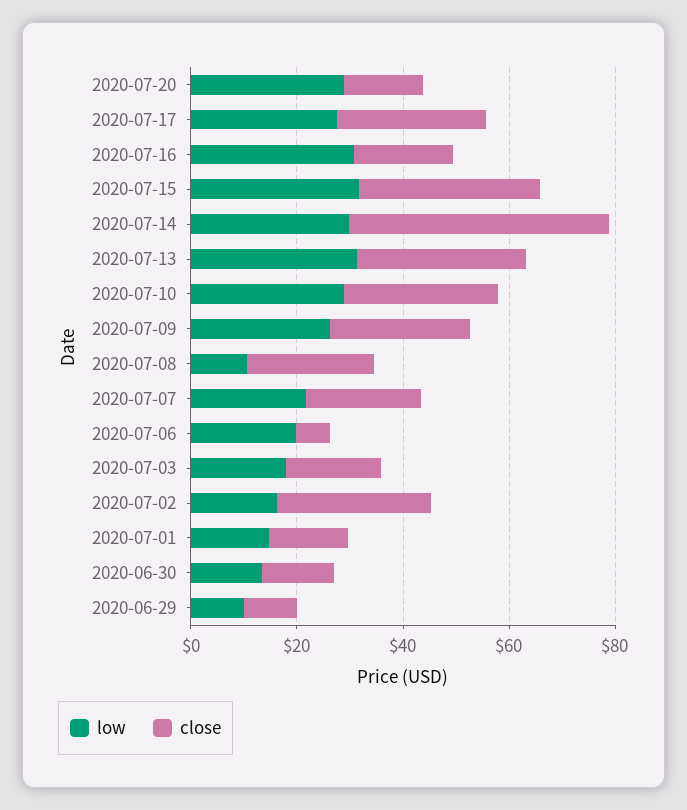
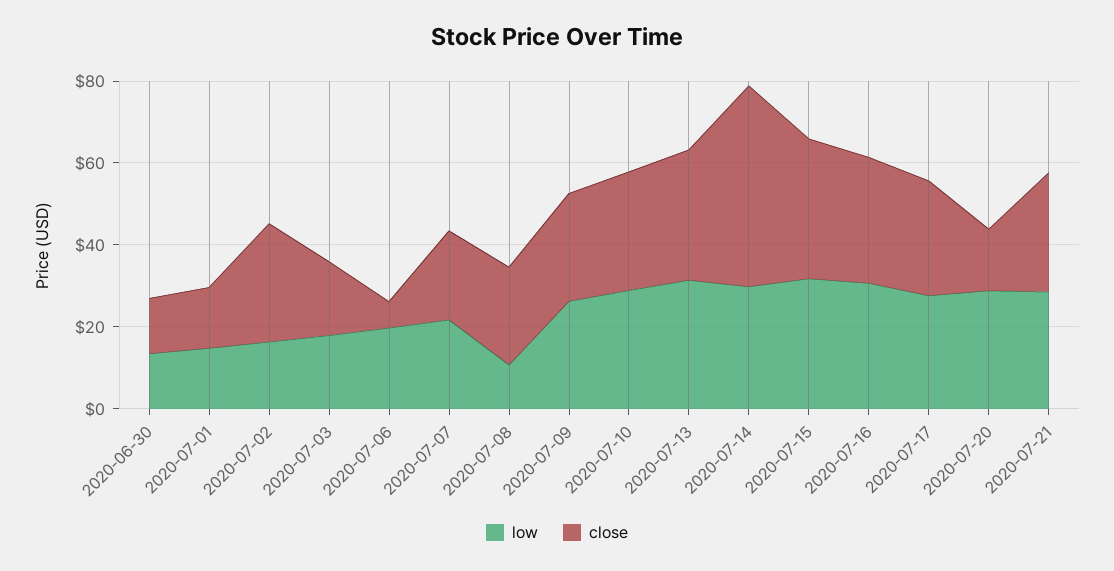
close, 2020-07-16: 20 -> 30
low, 2020-06-29: 10 -> none
close, 2020-06-29: 10 -> none
low, 2020-07-21: none -> 30
close, 2020-07-21: none -> 30

